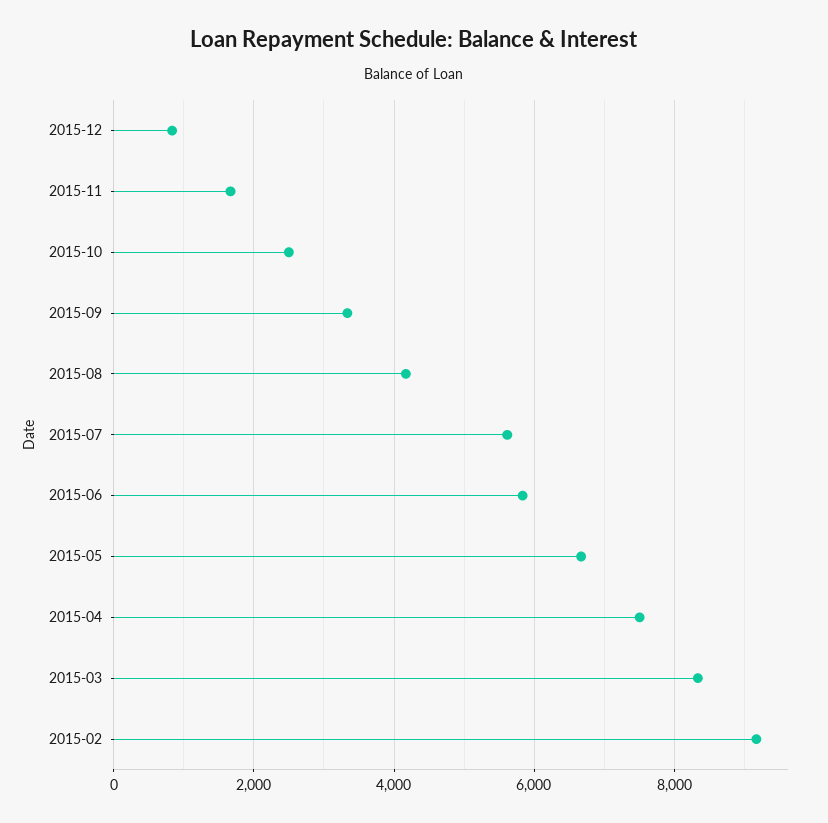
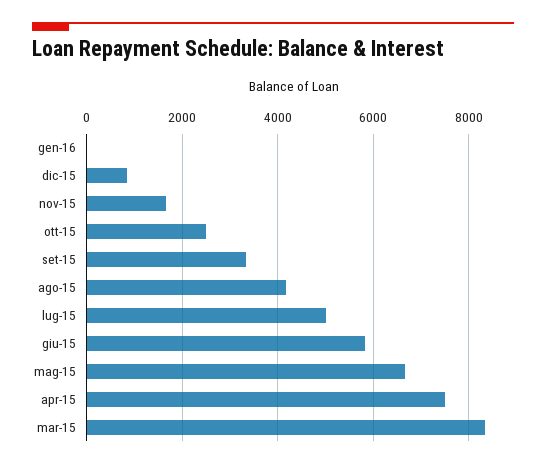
2015-07: 5600 -> 5000
2015-02: 9200 -> none
gen-16: none -> 0

